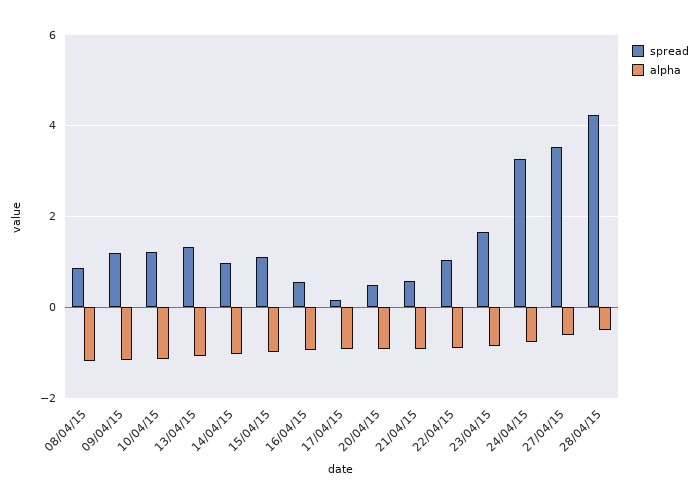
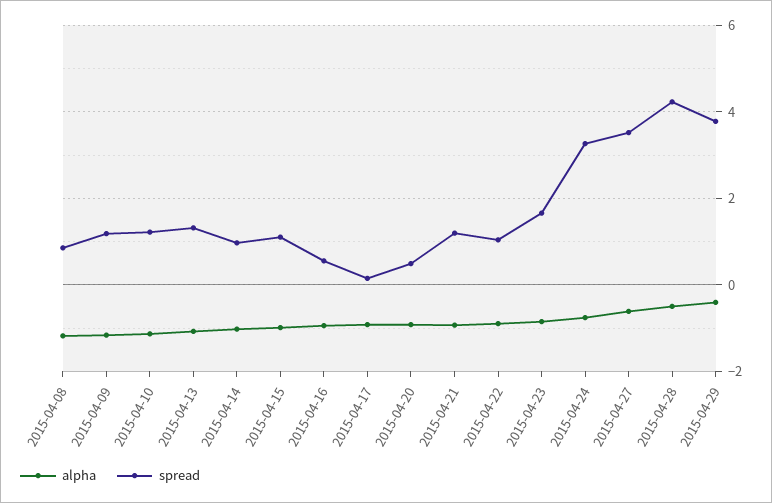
spread, 21/04/15: 0.6 -> 1.2
alpha, 2015-04-29: none -> -0.4
spread, 2015-04-29: none -> 3.8

